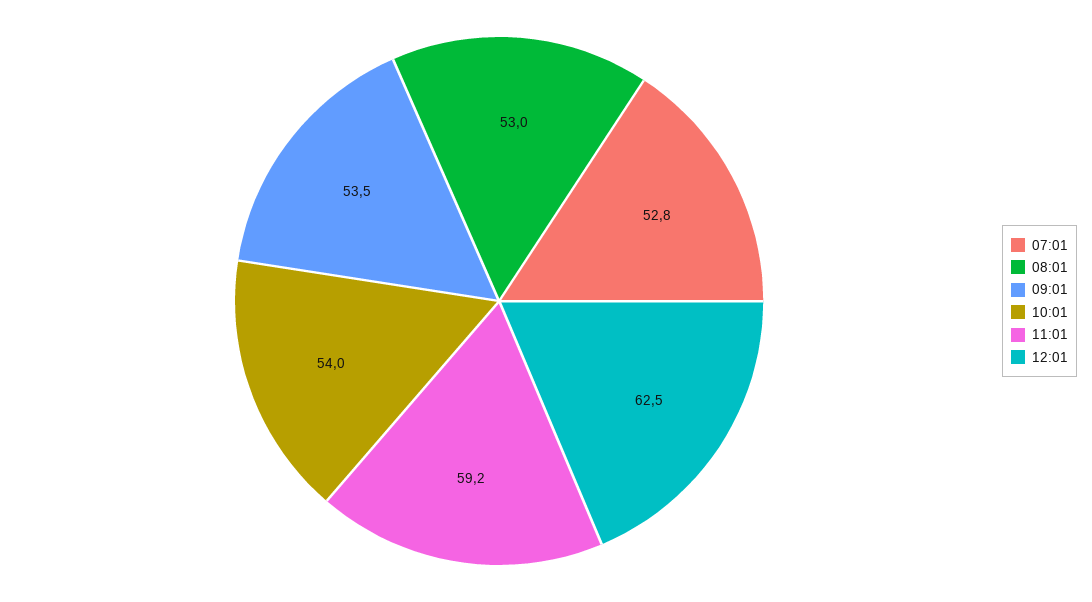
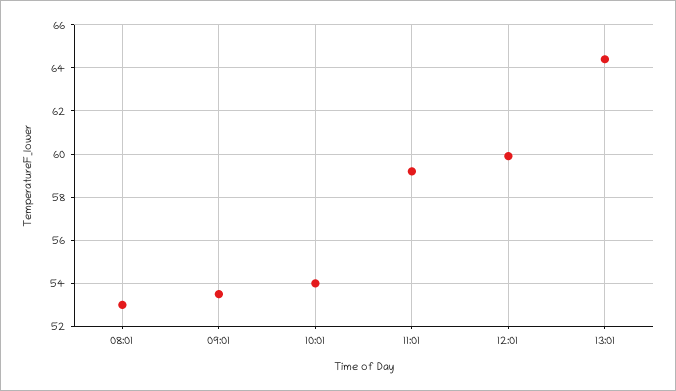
07:01: 52.8 -> none
12:01: 62.5 -> 60
13:01: none -> 64.5

